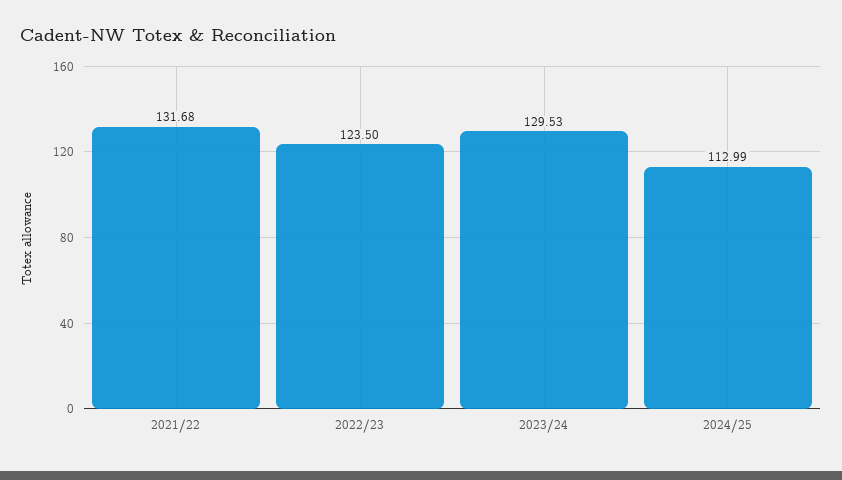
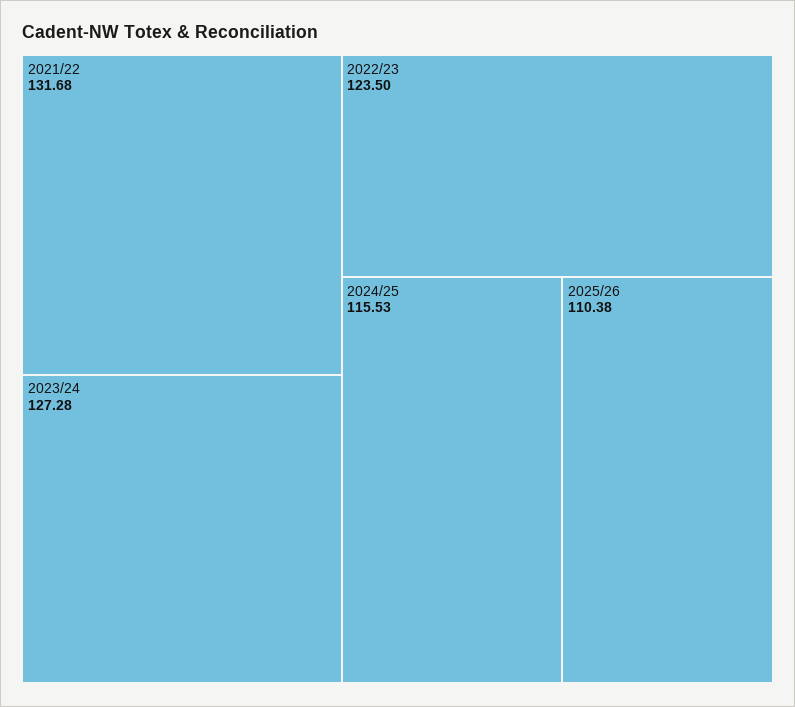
2023/24: 129.53 -> 127.28
2024/25: 112.99 -> 115.53
2025/26: none -> 110.38

